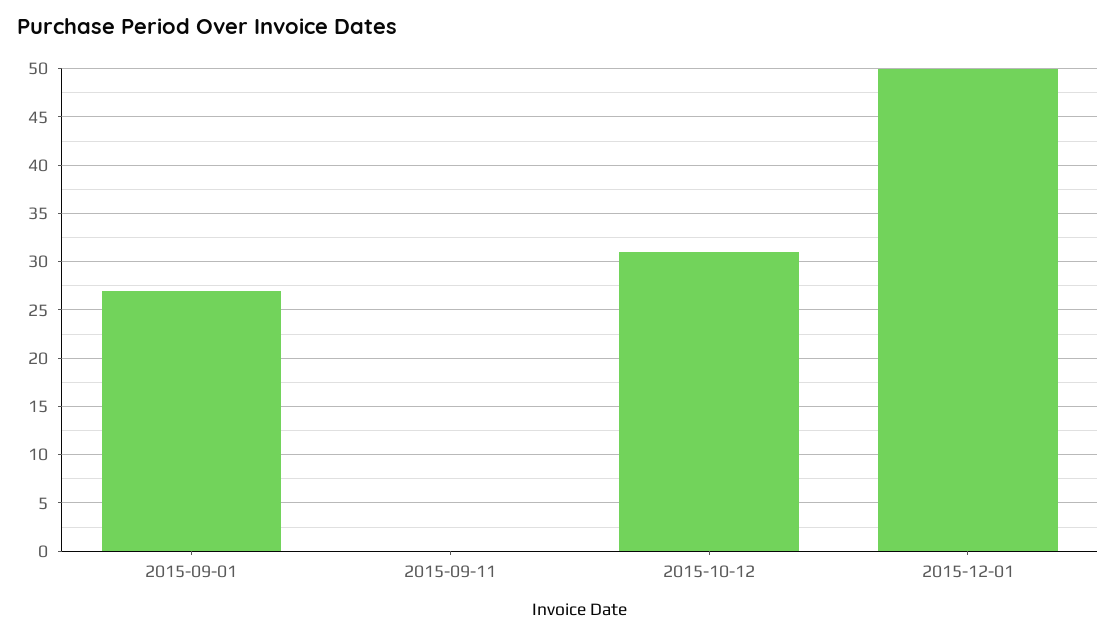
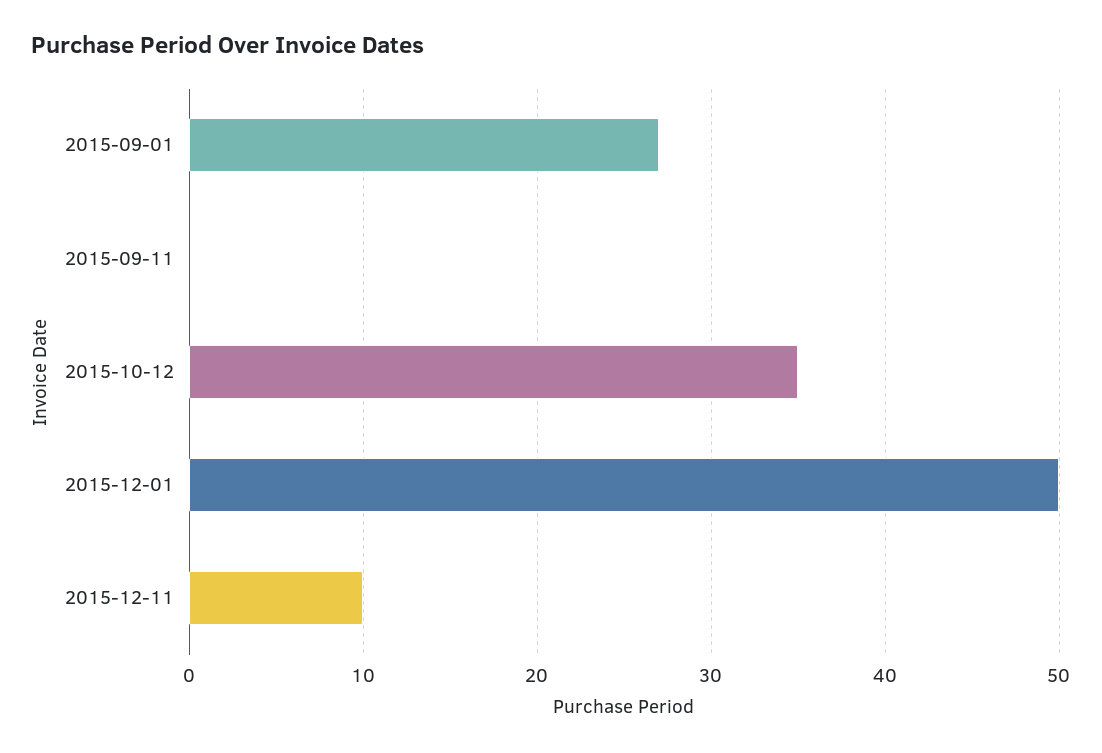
2015-10-12: 31 -> 35
2015-12-11: none -> 10

